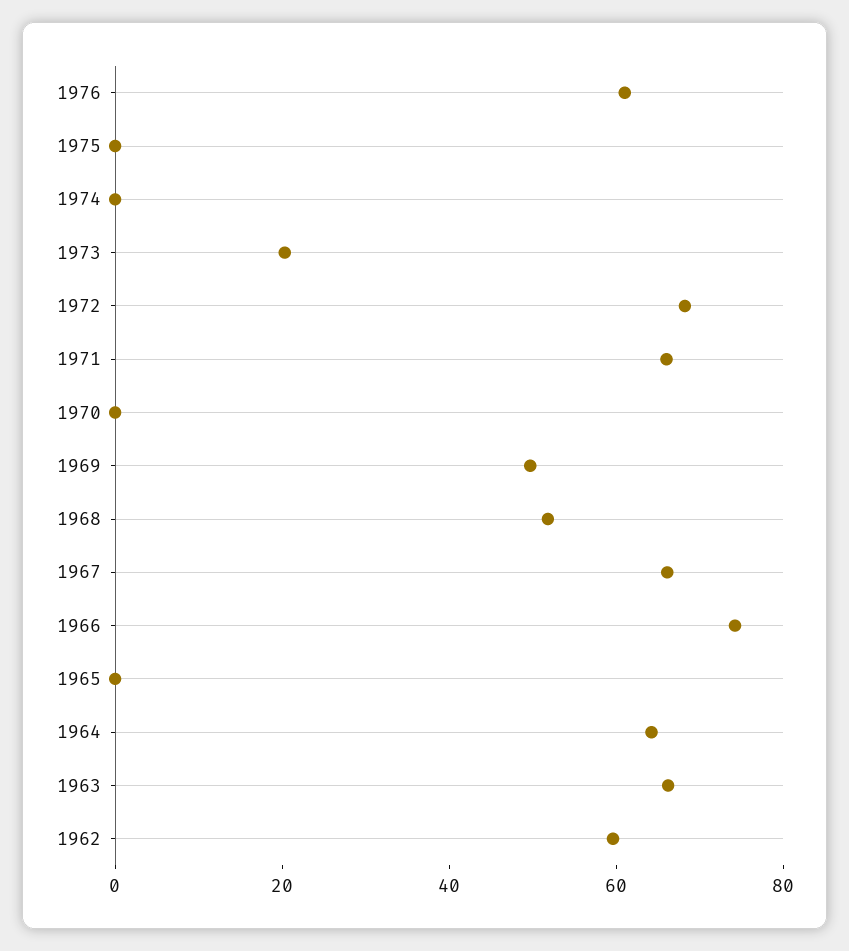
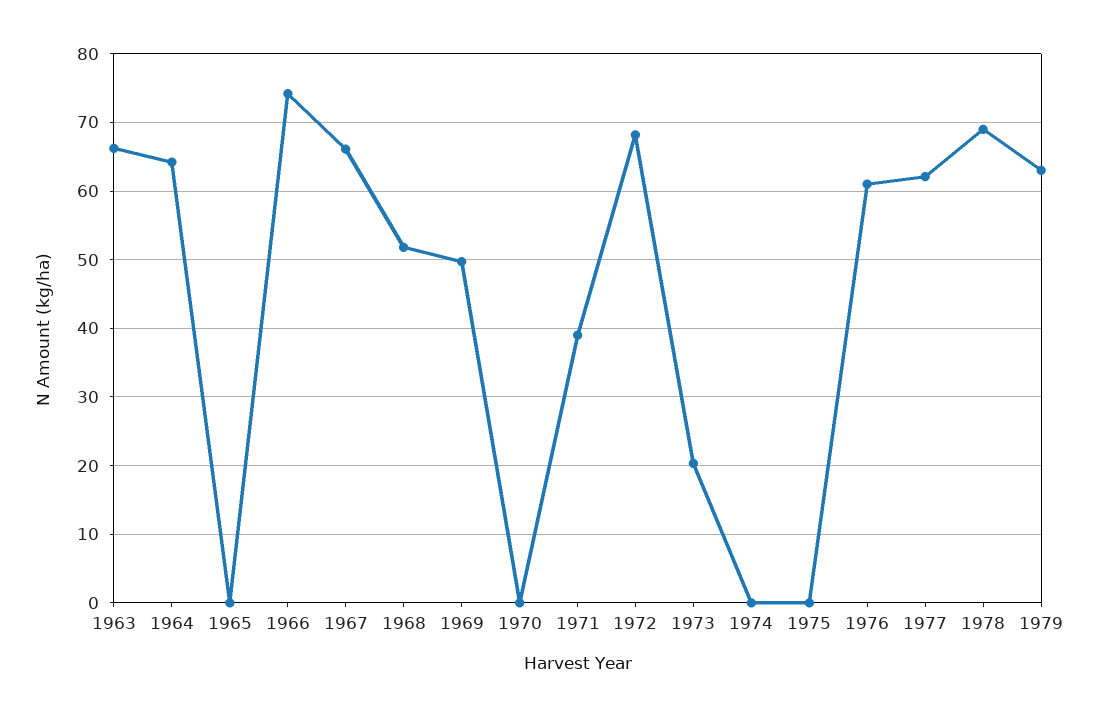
1971: 65 -> 39
1962: 60 -> none
1977: none -> 62
1978: none -> 69
1979: none -> 63

